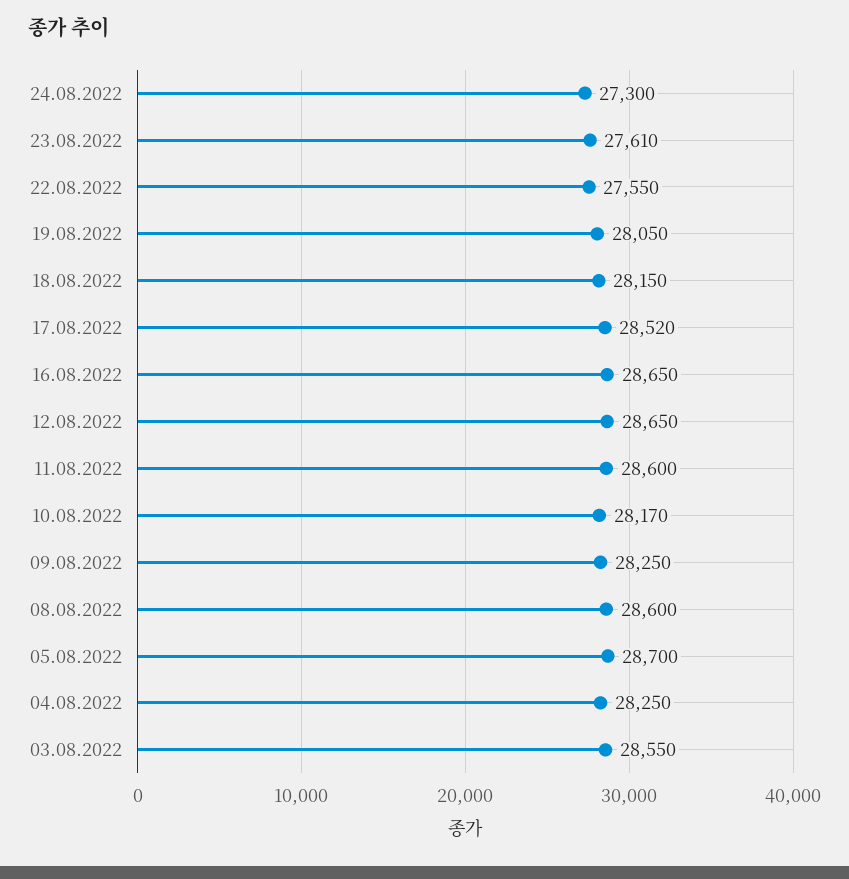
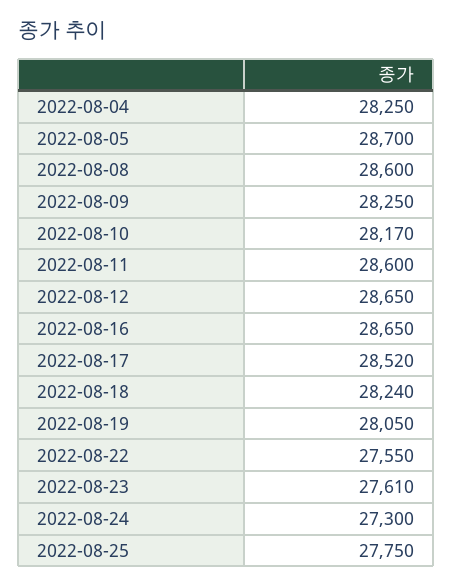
18.08.2022: 28150 -> 28240
03.08.2022: 28550 -> none
2022-08-25: none -> 27750

